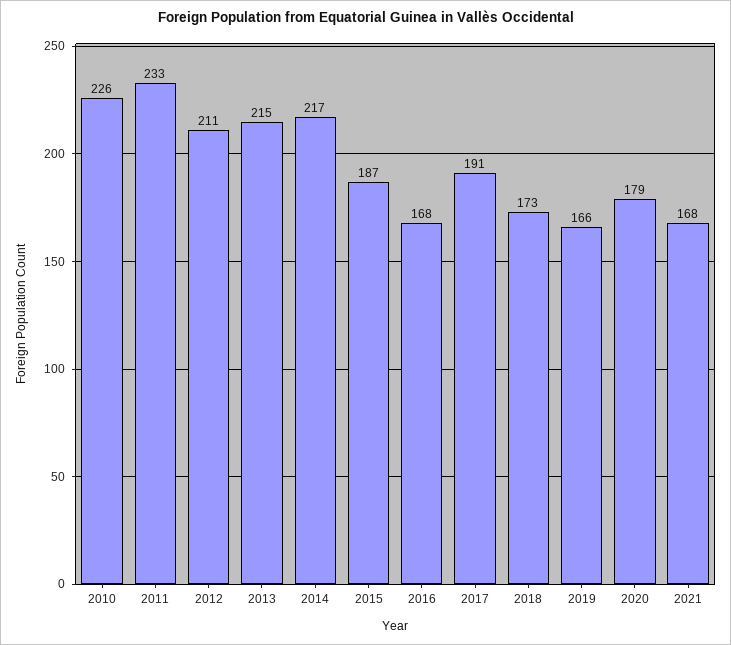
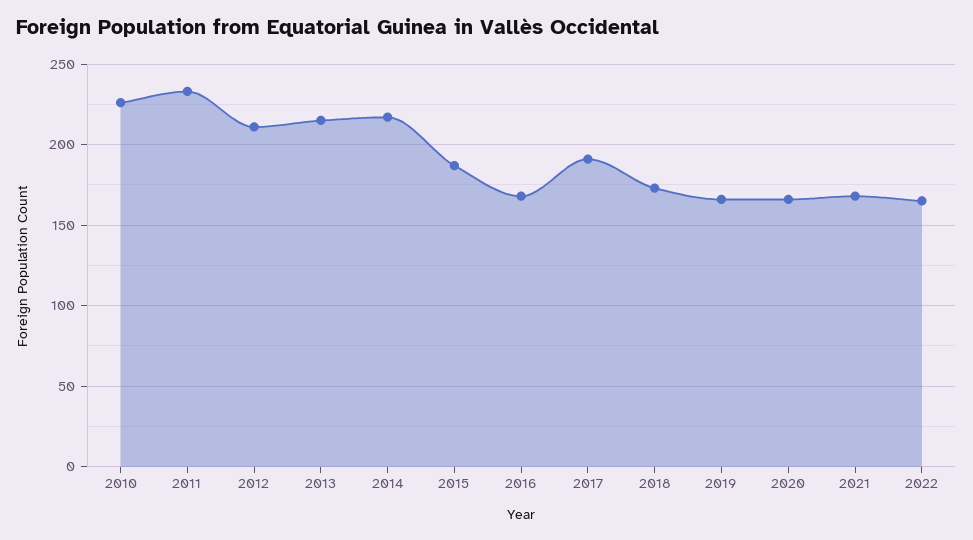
2020: 179 -> 165
2022: none -> 165

